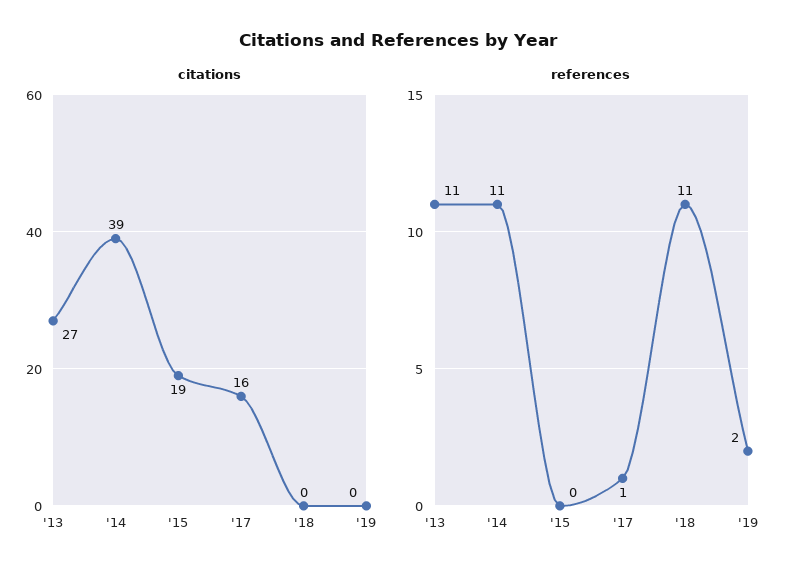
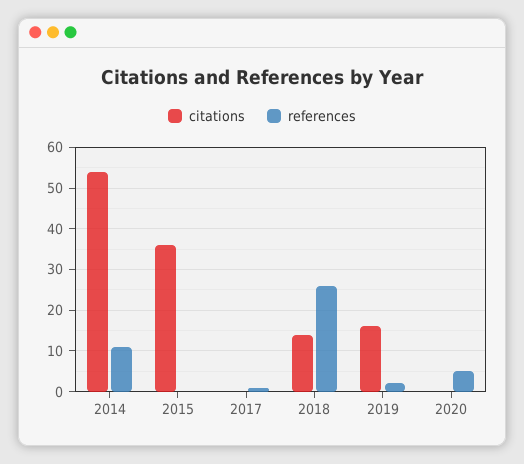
citations, '13: 27 -> none
citations, '14: 39 -> 55
citations, '15: 19 -> 35
citations, '17: 16 -> 0
citations, '18: 0 -> 15
citations, '19: 0 -> 15
references, '13: 11 -> none
references, '18: 11 -> 25
citations, 2020: none -> 0
references, 2020: none -> 5

